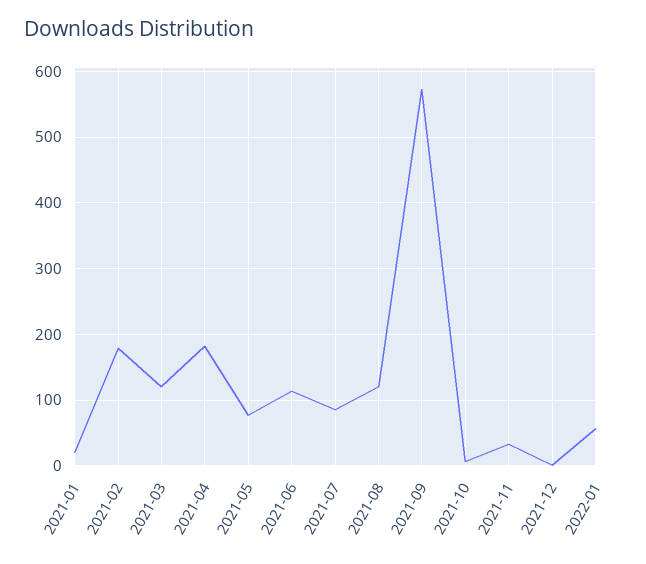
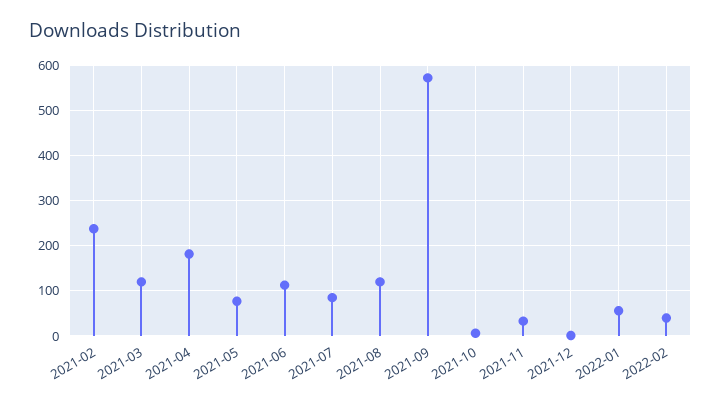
2021-01: 20 -> none
2021-02: 180 -> 240
2022-02: none -> 40

